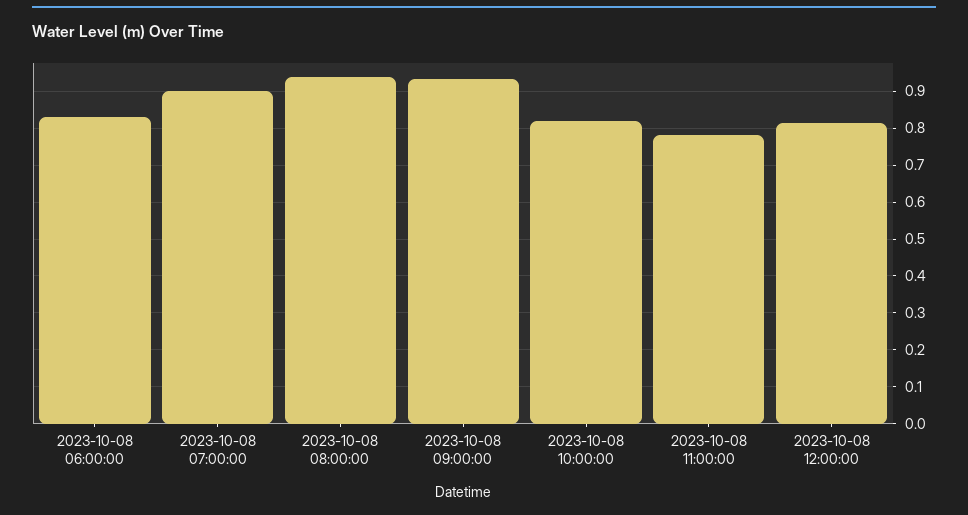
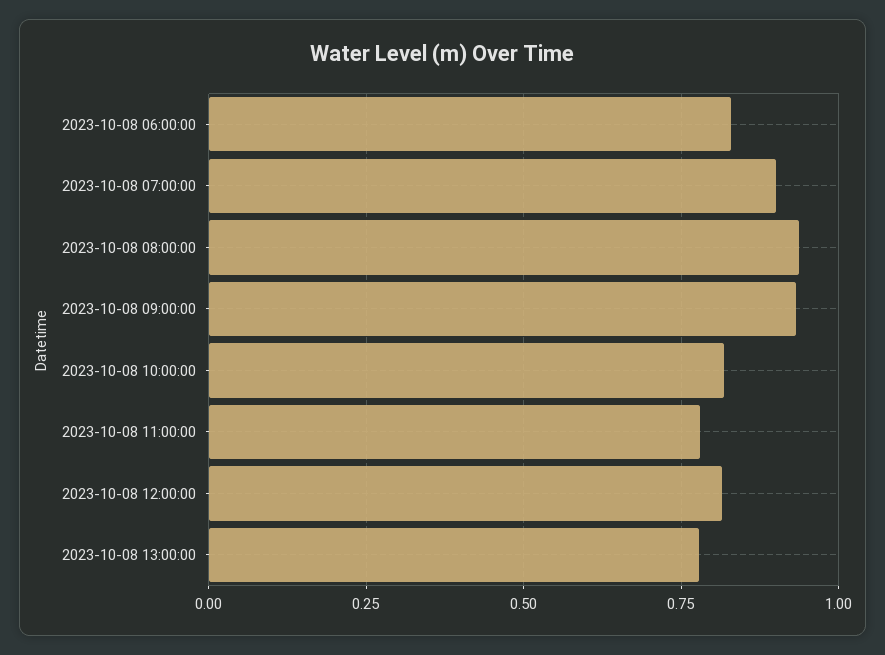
2023-10-08 13:00:00: none -> 0.775

